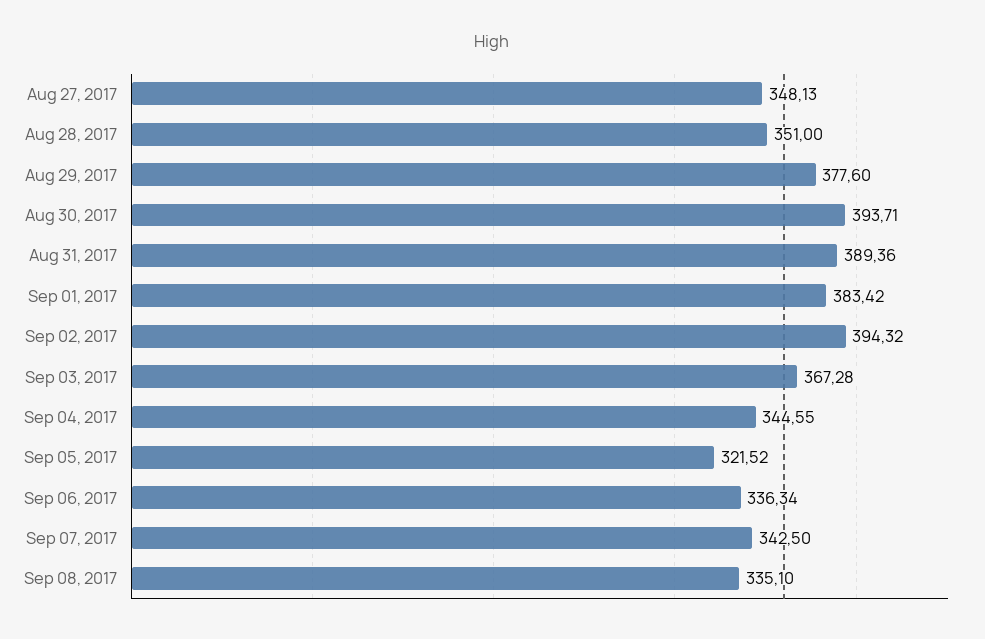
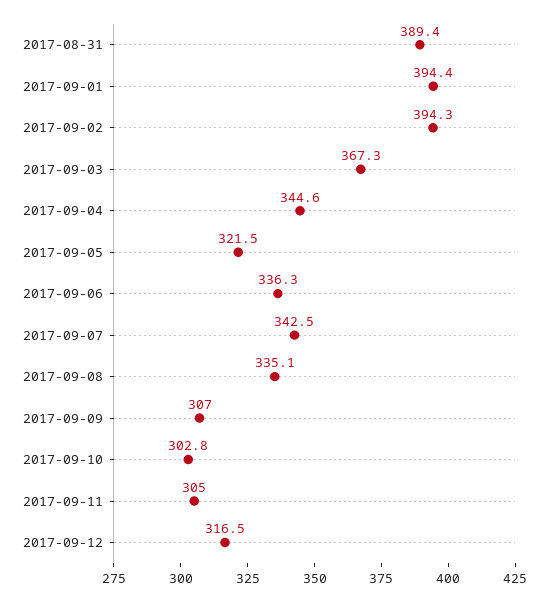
Aug 27, 2017: 348.13 -> none
Aug 28, 2017: 351 -> none
Aug 29, 2017: 377.6 -> none
Aug 30, 2017: 393.71 -> none
Sep 01, 2017: 383.42 -> 394.4
2017-09-09: none -> 307
2017-09-10: none -> 302.8
2017-09-11: none -> 305
2017-09-12: none -> 316.5

